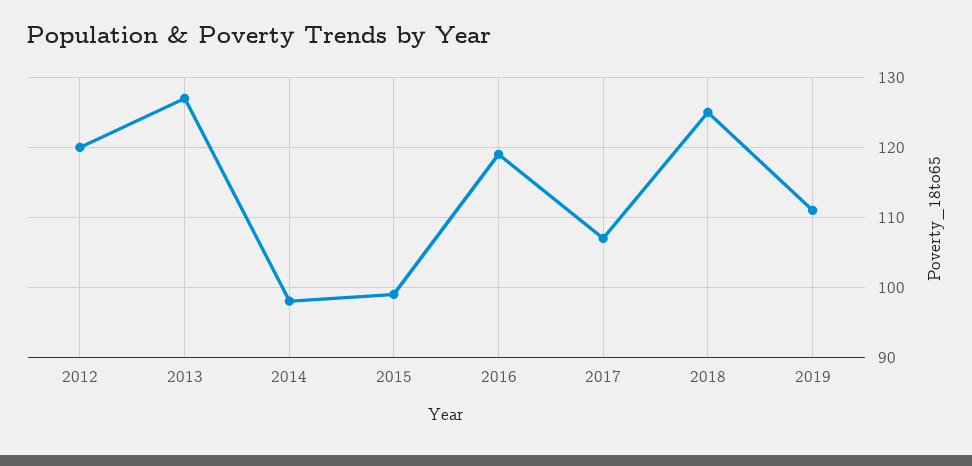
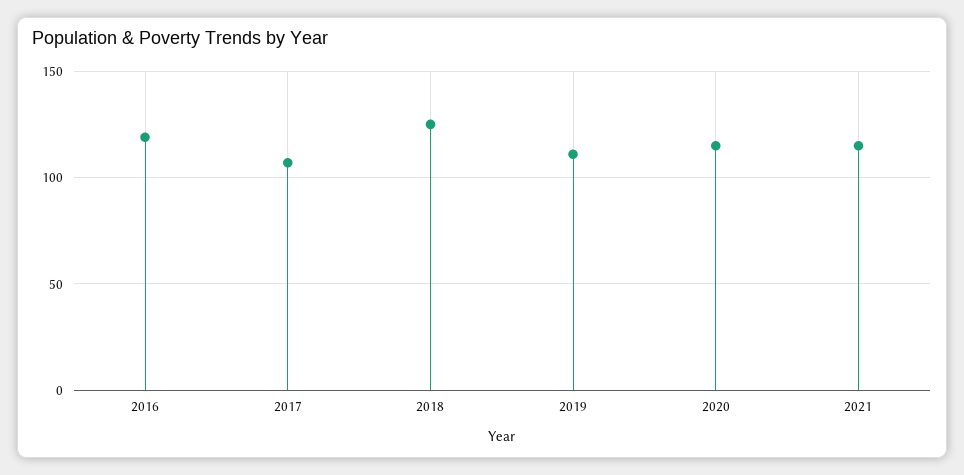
2012: 120 -> none
2013: 127 -> none
2014: 98 -> none
2015: 99 -> none
2020: none -> 115
2021: none -> 115

